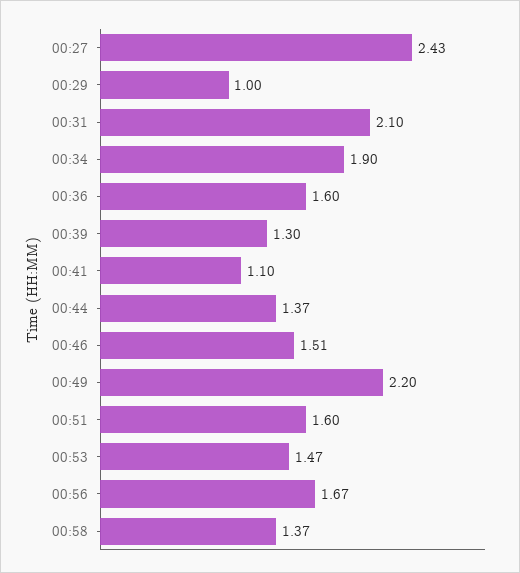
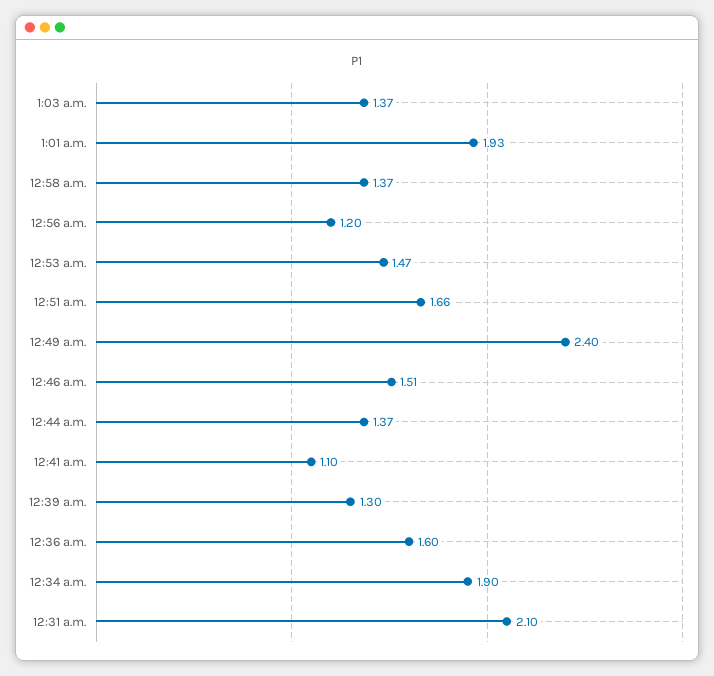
00:27: 2.43 -> none
00:29: 1 -> none
00:49: 2.2 -> 2.4
00:51: 1.6 -> 1.66
00:56: 1.67 -> 1.2
1:03 a.m.: none -> 1.37
1:01 a.m.: none -> 1.93

